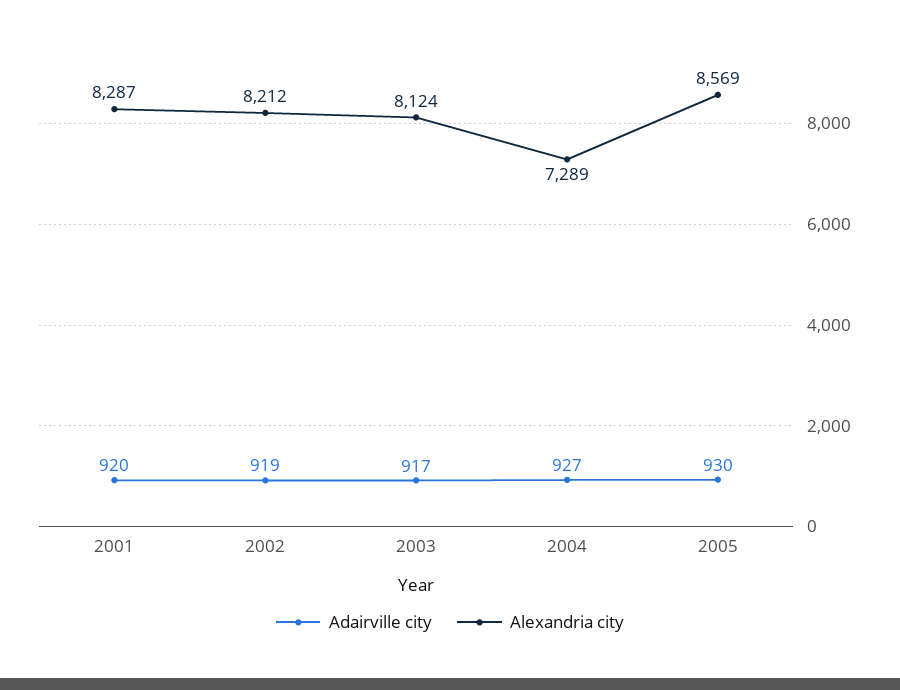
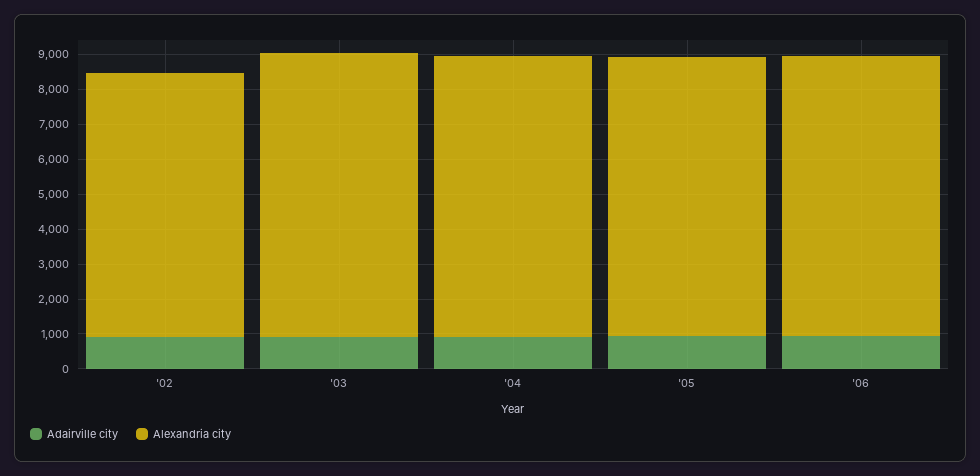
Adairville city, 2001: 920 -> none
Alexandria city, 2001: 8287 -> none
Alexandria city, 2002: 8212 -> 7500
Alexandria city, 2004: 7289 -> 8000
Alexandria city, 2005: 8569 -> 8000
Adairville city, '06: none -> 1000
Alexandria city, '06: none -> 8000

